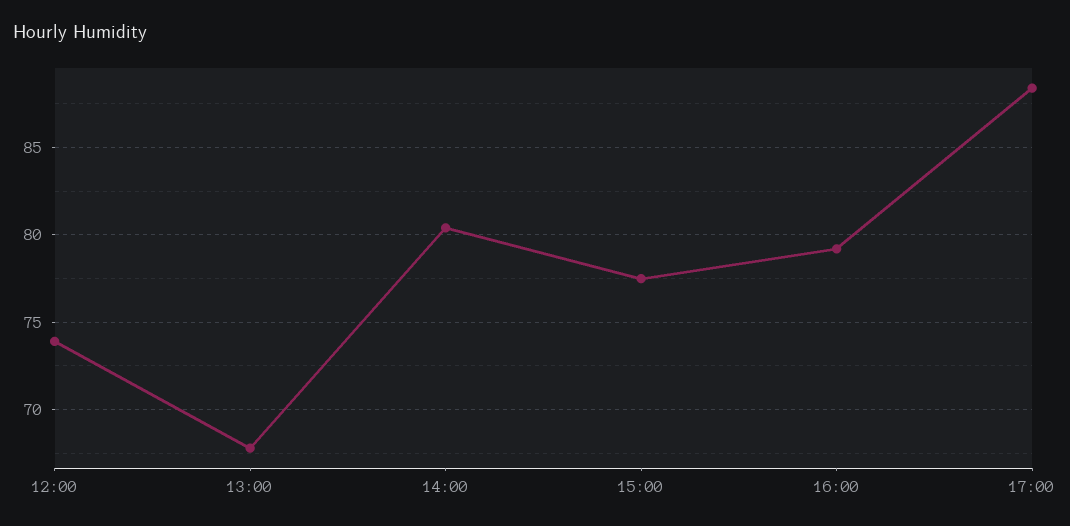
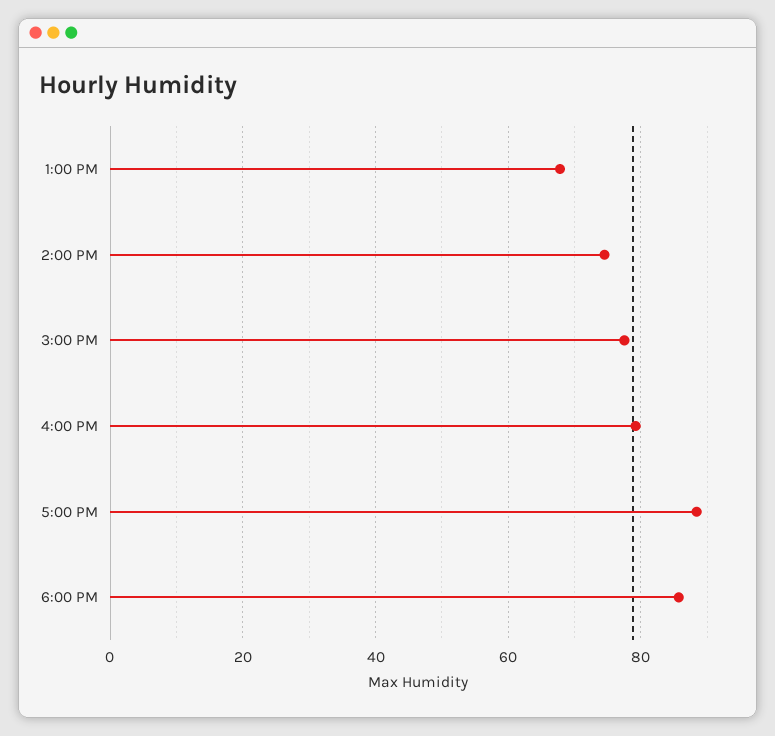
12:00: 74 -> none
14:00: 80.5 -> 74
6:00 PM: none -> 86

